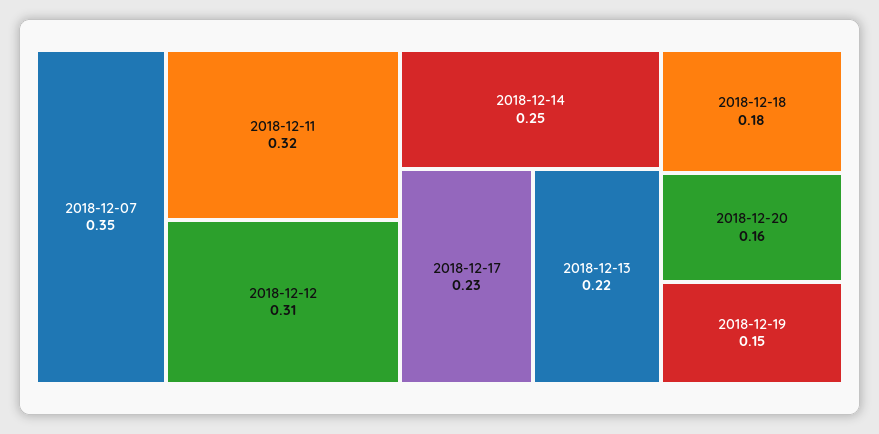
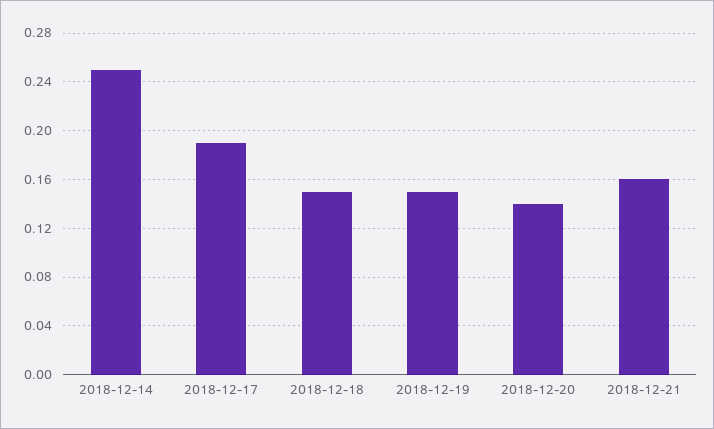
2018-12-07: 0.35 -> none
2018-12-11: 0.32 -> none
2018-12-12: 0.31 -> none
2018-12-17: 0.23 -> 0.19
2018-12-13: 0.22 -> none
2018-12-18: 0.18 -> 0.15
2018-12-20: 0.16 -> 0.14
2018-12-21: none -> 0.16

